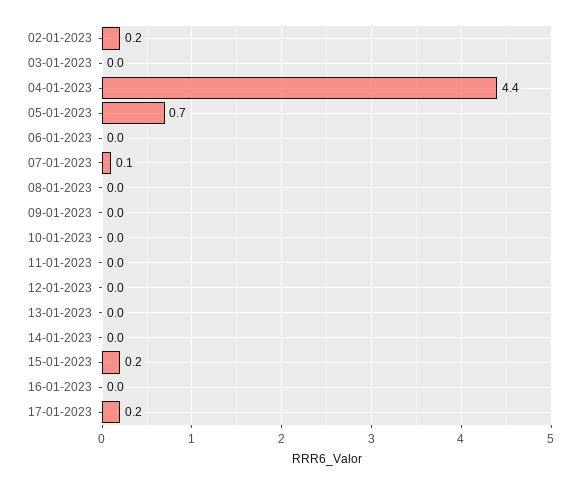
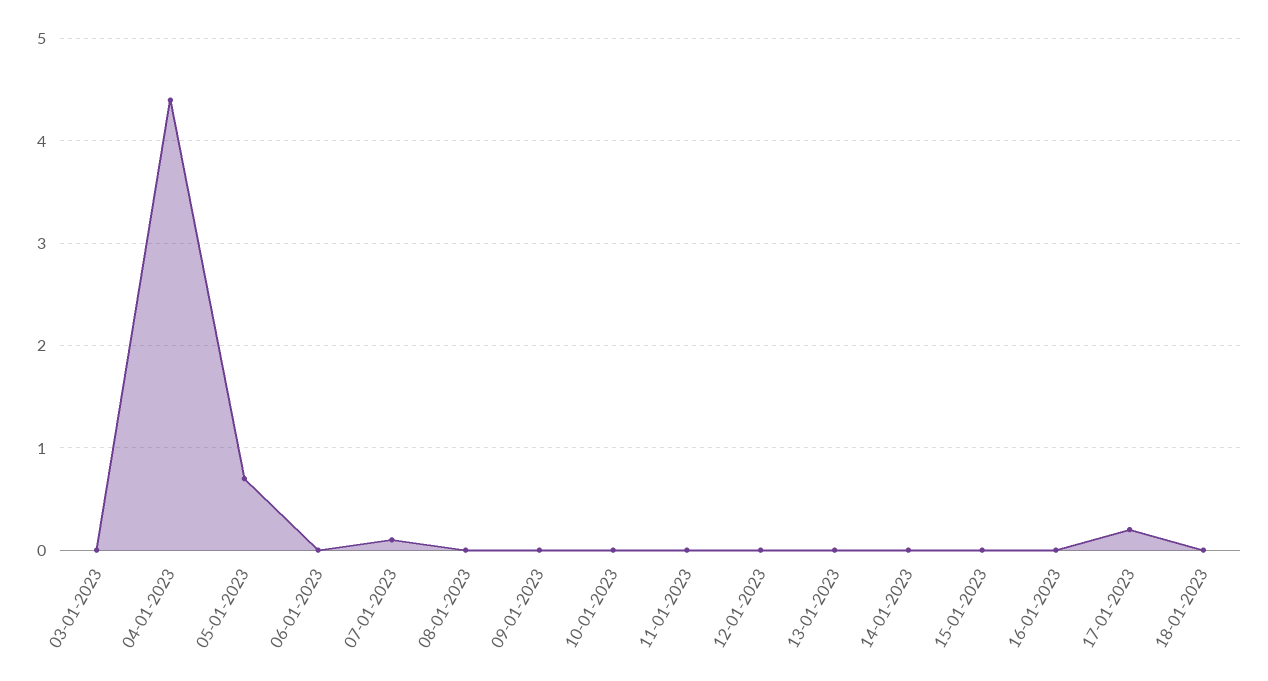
02-01-2023: 0.2 -> none
15-01-2023: 0.2 -> 0
18-01-2023: none -> 0

